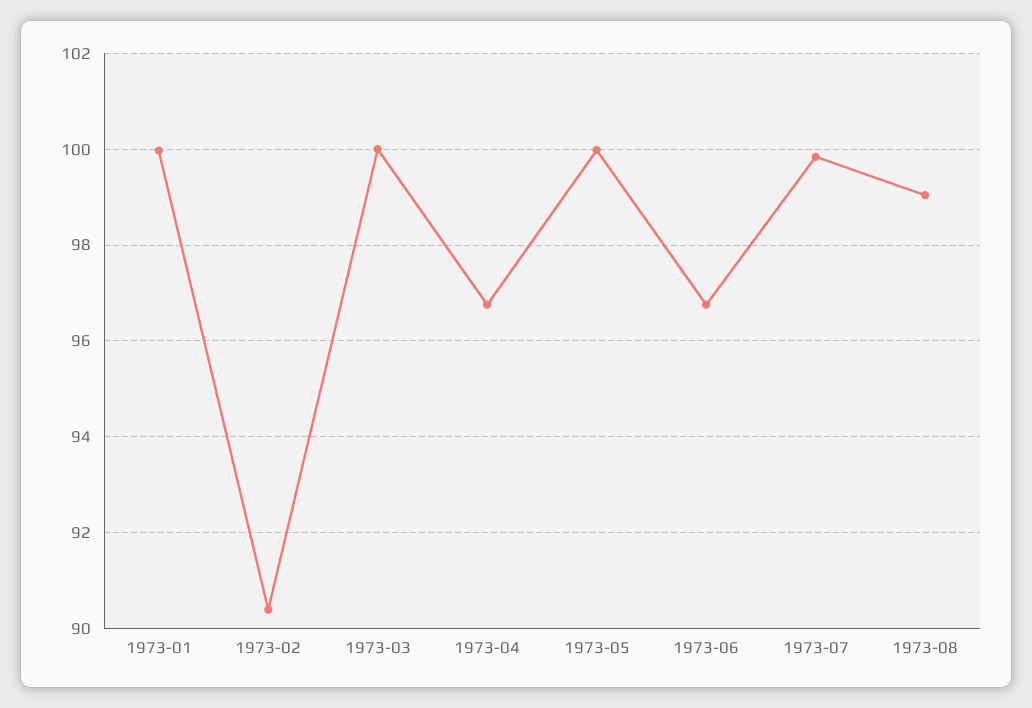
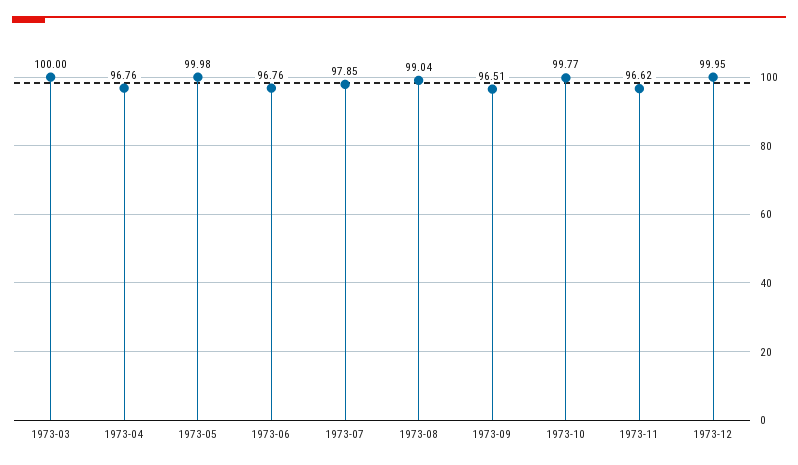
1973-01: 100 -> none
1973-02: 90.4 -> none
1973-07: 99.8 -> 97.85
1973-09: none -> 96.51
1973-10: none -> 99.77
1973-11: none -> 96.62
1973-12: none -> 99.95

